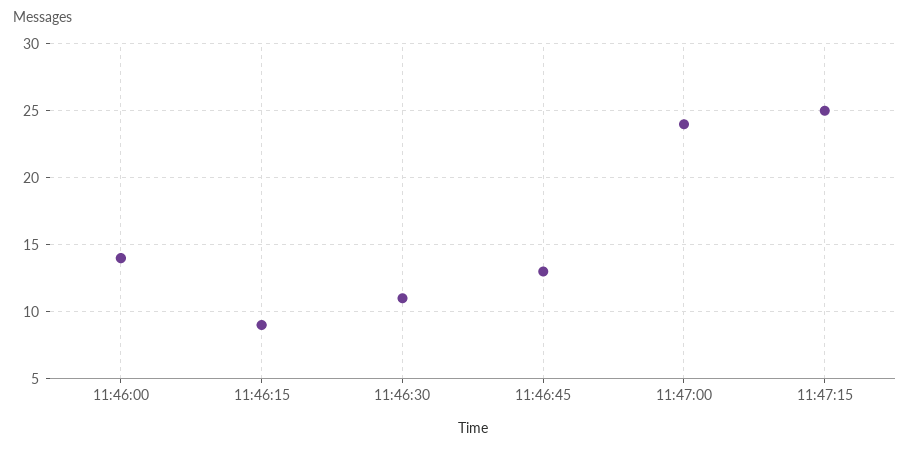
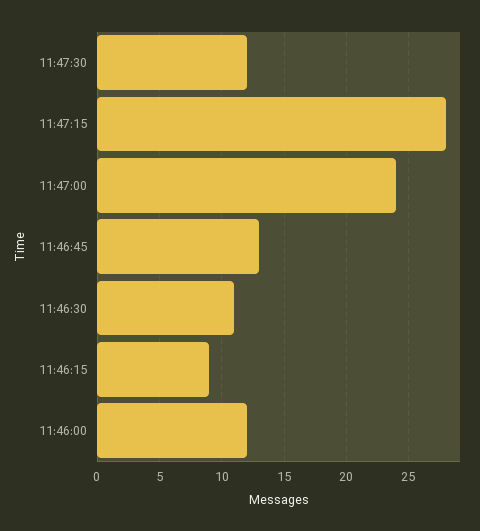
11:46:00: 14 -> 12
11:47:15: 25 -> 28
11:47:30: none -> 12

